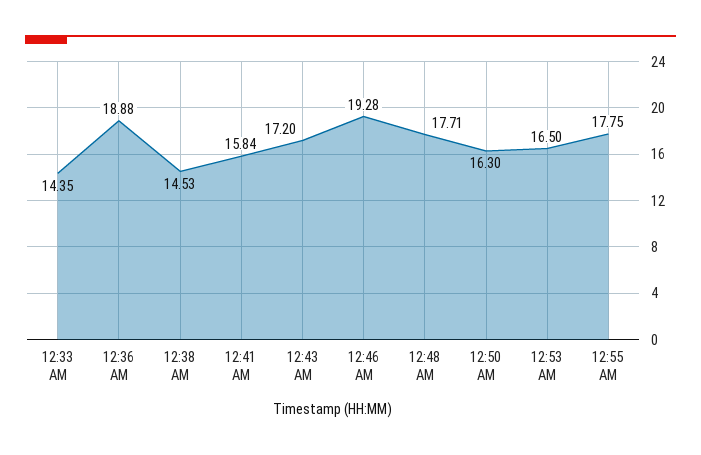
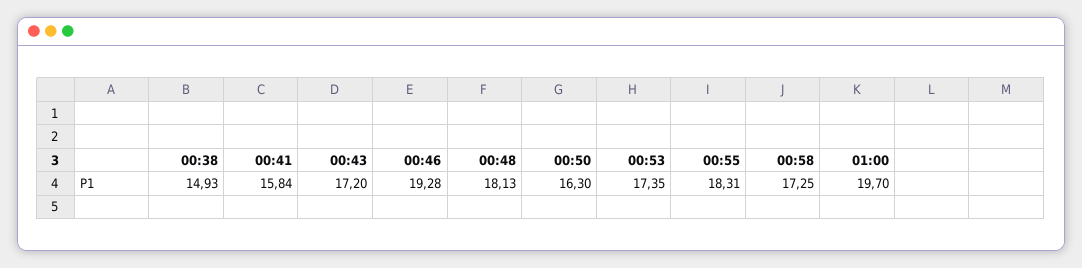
12:33 AM: 14.35 -> none
12:36 AM: 18.88 -> none
12:38 AM: 14.53 -> 14.93
12:48 AM: 17.71 -> 18.13
12:53 AM: 16.5 -> 17.35
12:55 AM: 17.75 -> 18.31
00:58: none -> 17.25
01:00: none -> 19.7

